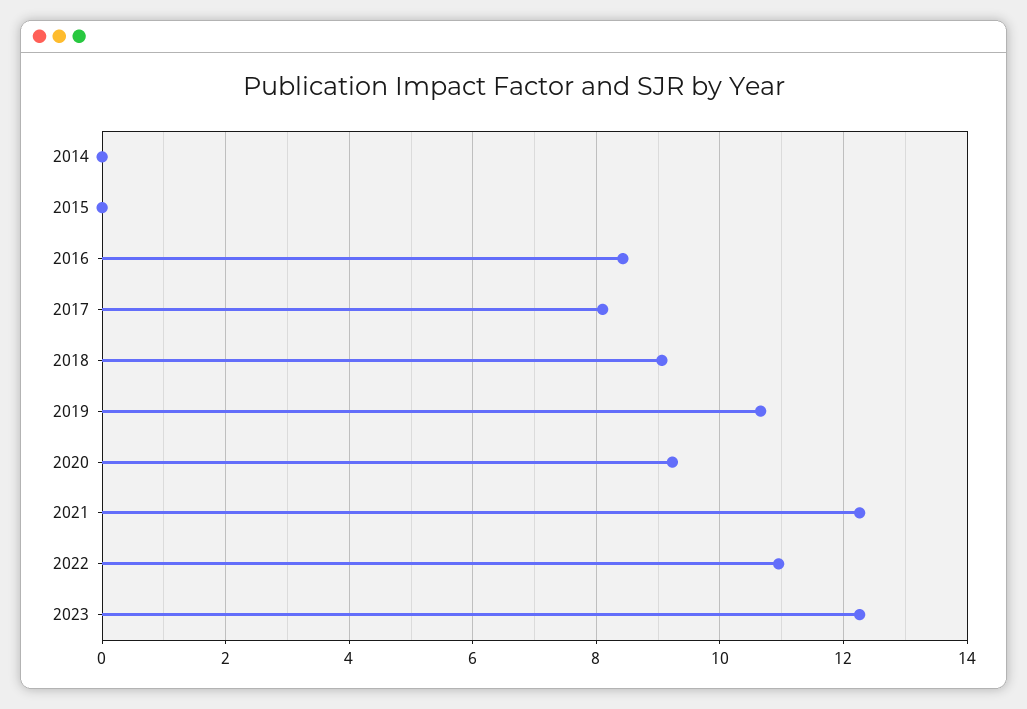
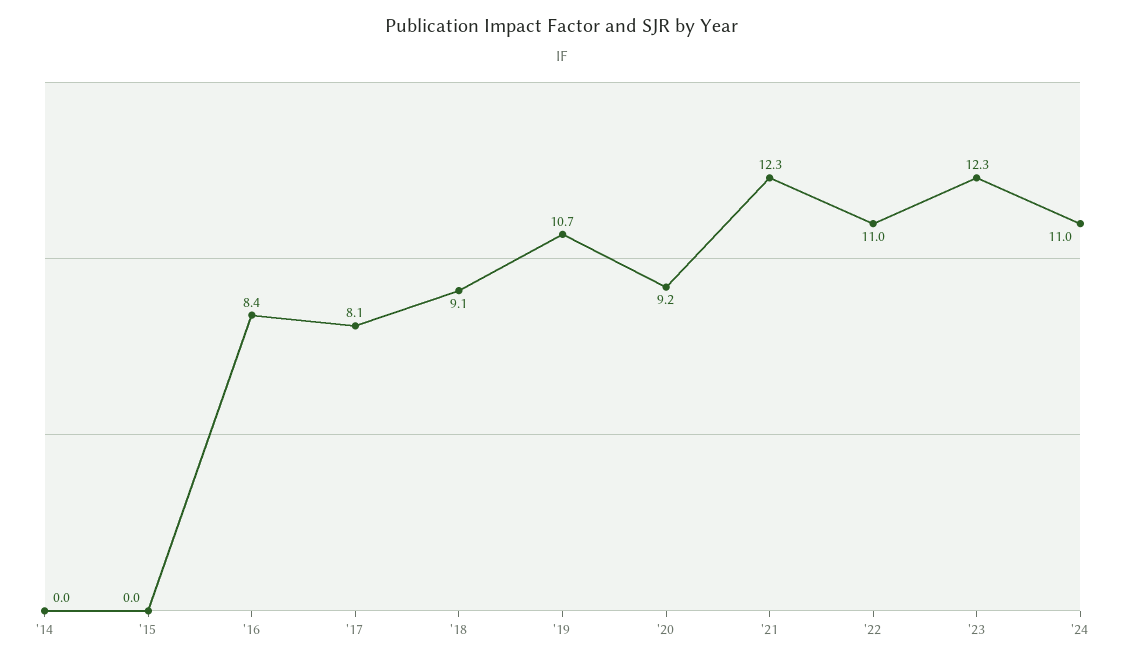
'24: none -> 11

